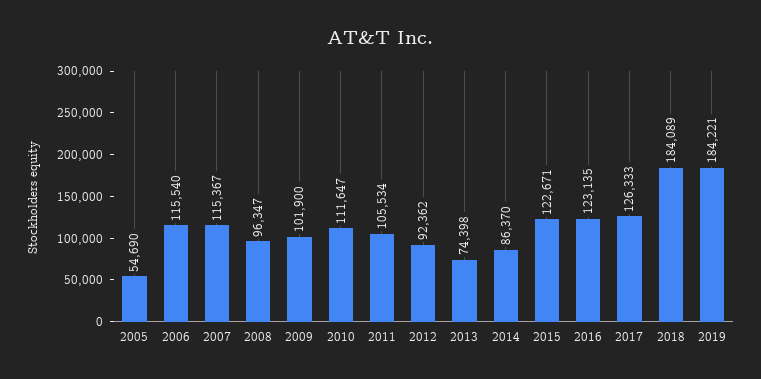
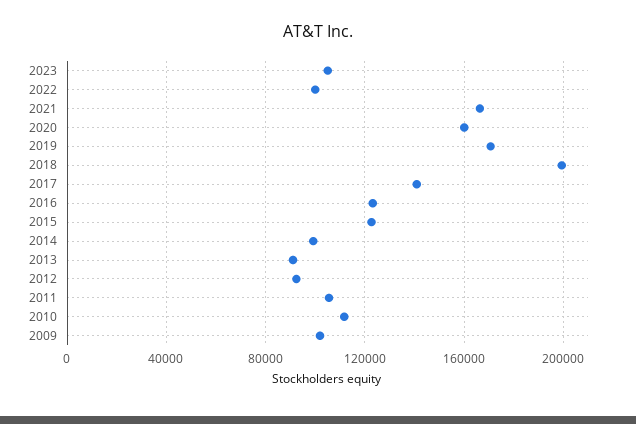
2005: 54690 -> none
2006: 115540 -> none
2007: 115367 -> none
2008: 96347 -> none
2013: 74398 -> 90000
2014: 86370 -> 100000
2017: 126333 -> 140000
2018: 184089 -> 200000
2019: 184221 -> 170000
2023: none -> 105000
2022: none -> 100000
2021: none -> 165000
2020: none -> 160000

